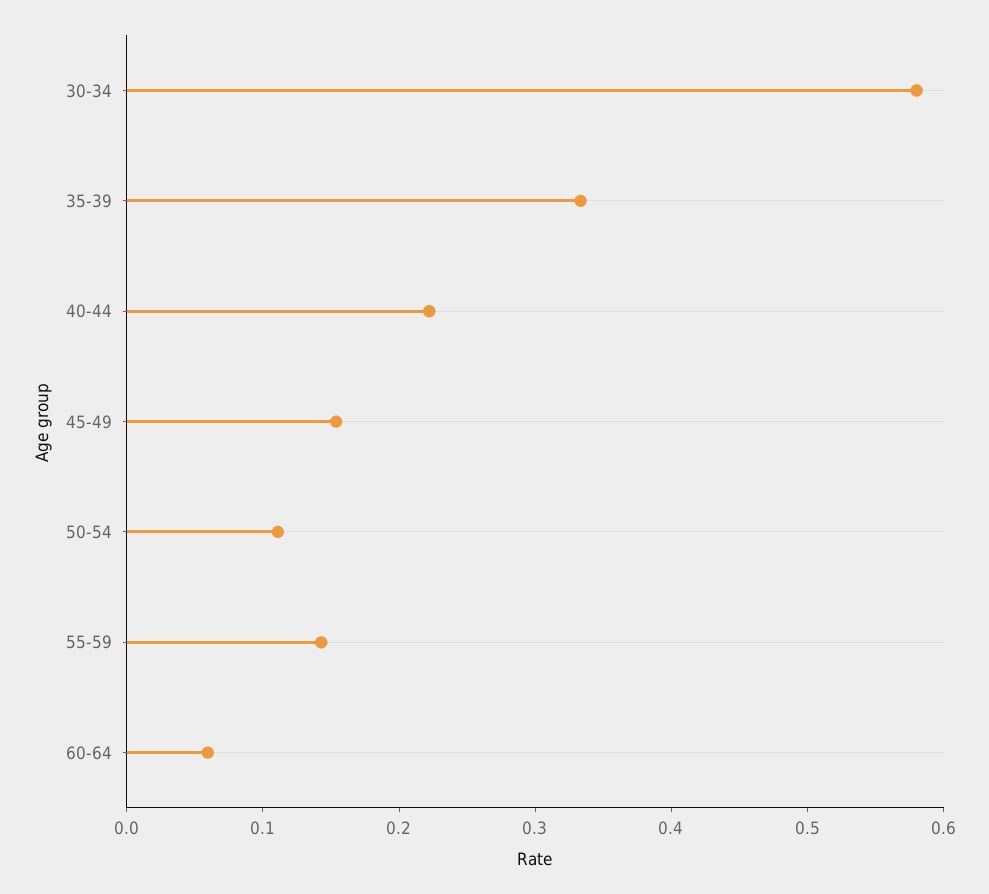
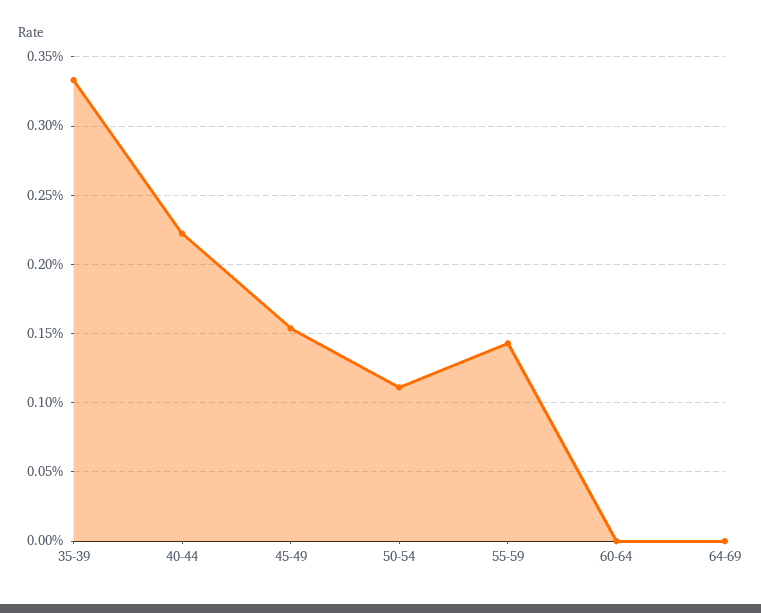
30-34: 0.58 -> none
60-64: 0.06 -> 0
64-69: none -> 0

